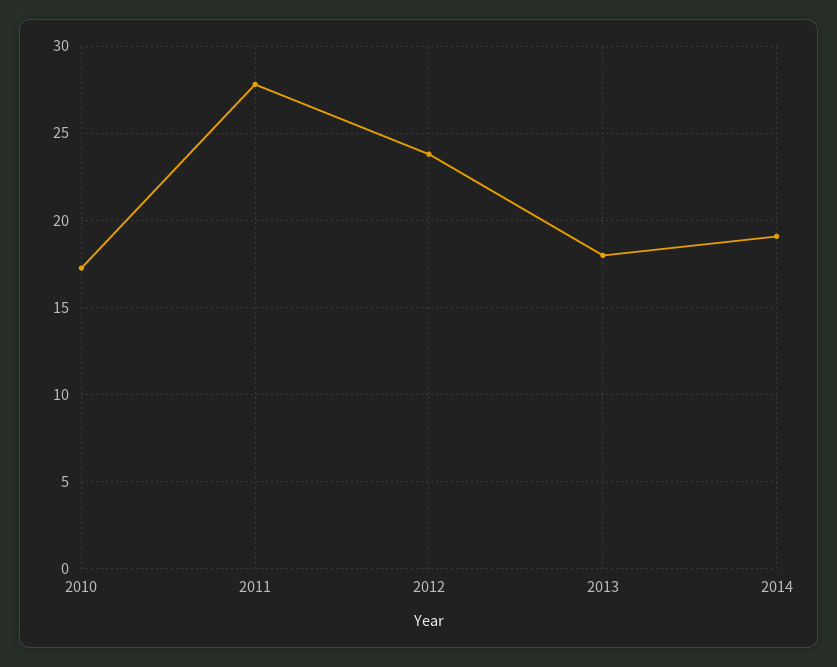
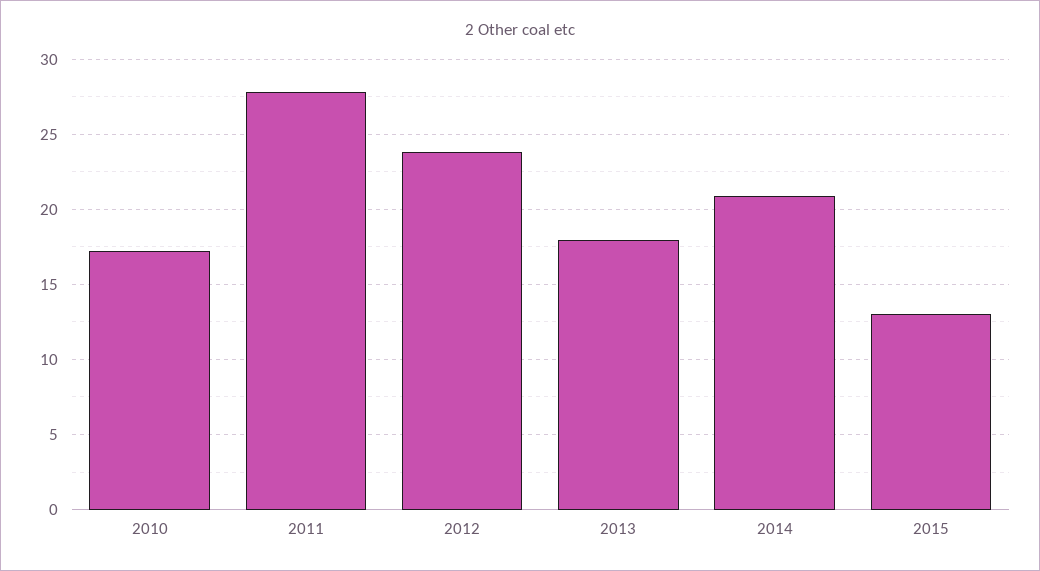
2014: 19 -> 21
2015: none -> 13

